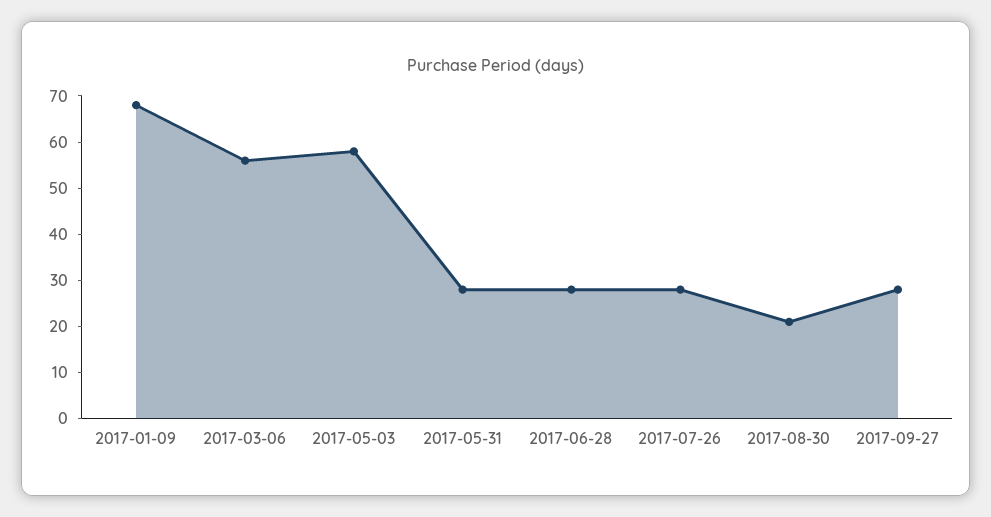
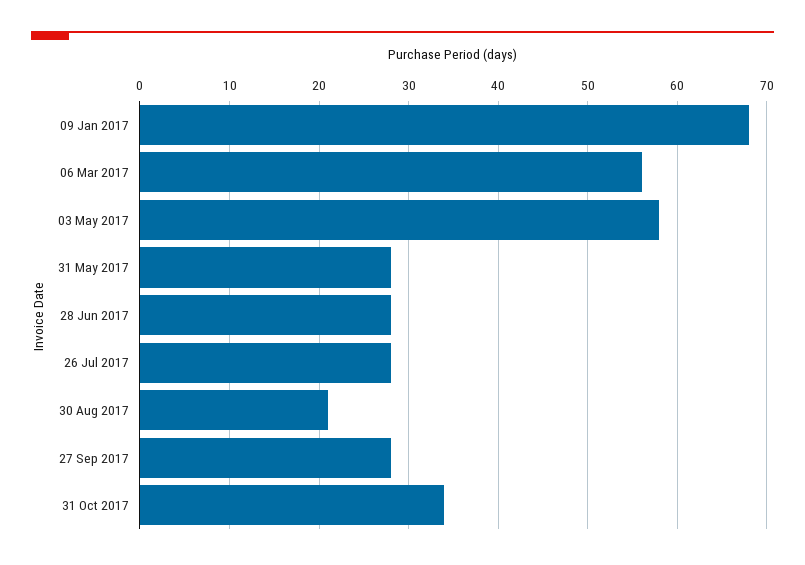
31 Oct 2017: none -> 34

